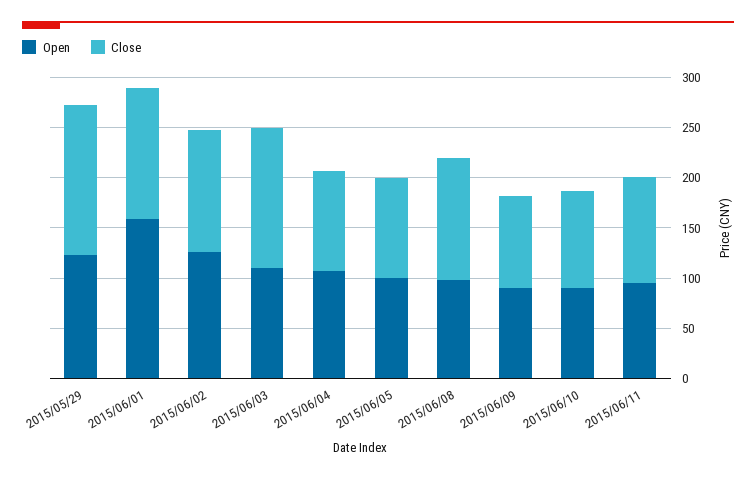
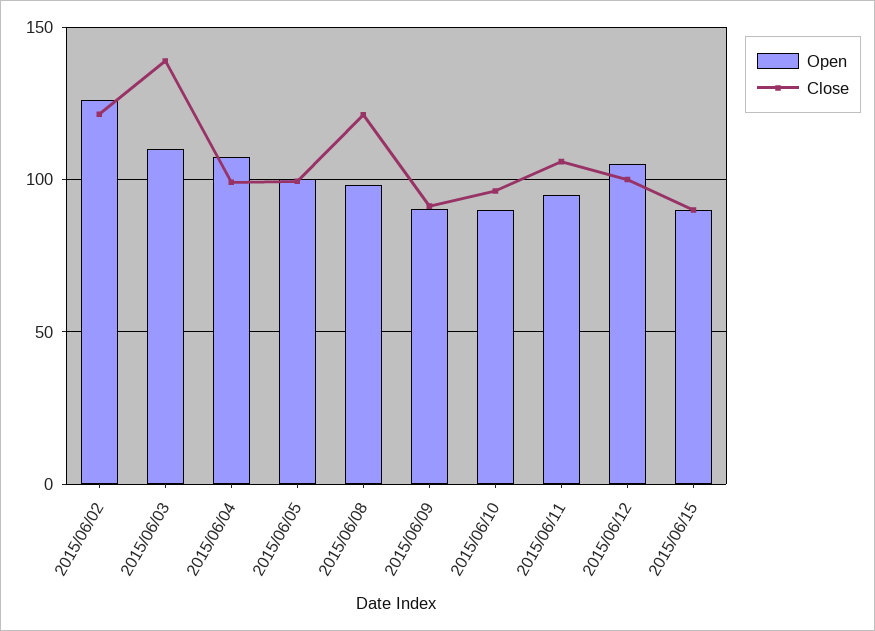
Open, 2015/05/29: 120 -> none
Close, 2015/05/29: 150 -> none
Open, 2015/06/01: 160 -> none
Close, 2015/06/01: 130 -> none
Open, 2015/06/12: none -> 105
Close, 2015/06/12: none -> 100
Open, 2015/06/15: none -> 90
Close, 2015/06/15: none -> 90

